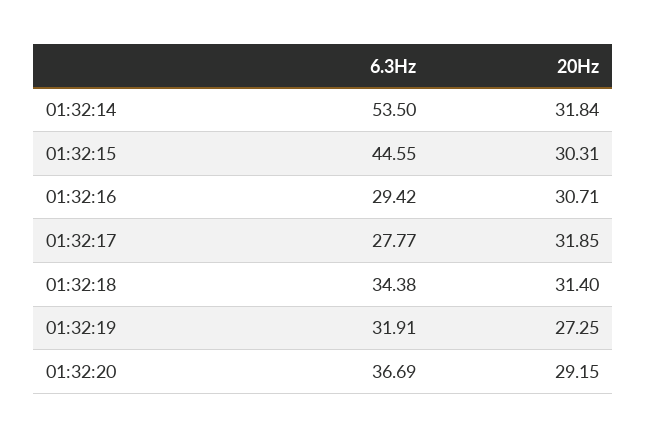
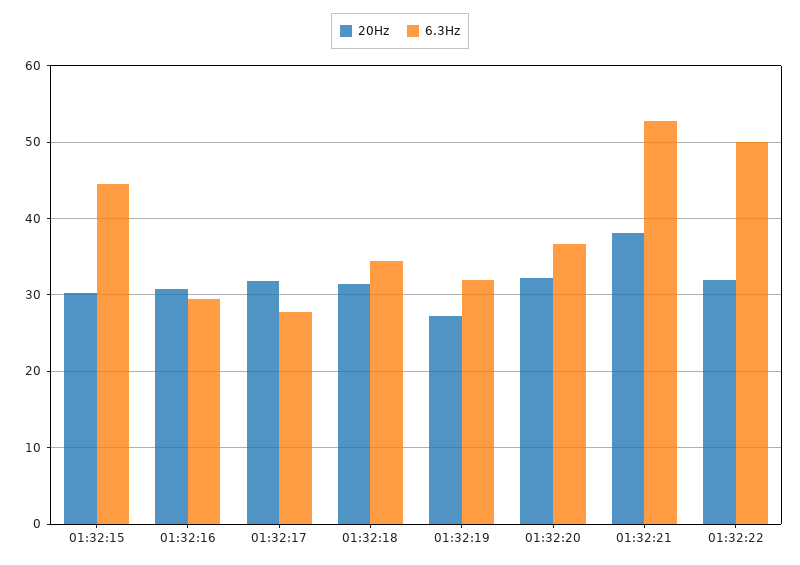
6.3Hz, 01:32:14: 53.5 -> none
20Hz, 01:32:14: 31.84 -> none
20Hz, 01:32:20: 29.15 -> 32
20Hz, 01:32:21: none -> 38
6.3Hz, 01:32:21: none -> 53
20Hz, 01:32:22: none -> 32
6.3Hz, 01:32:22: none -> 50

